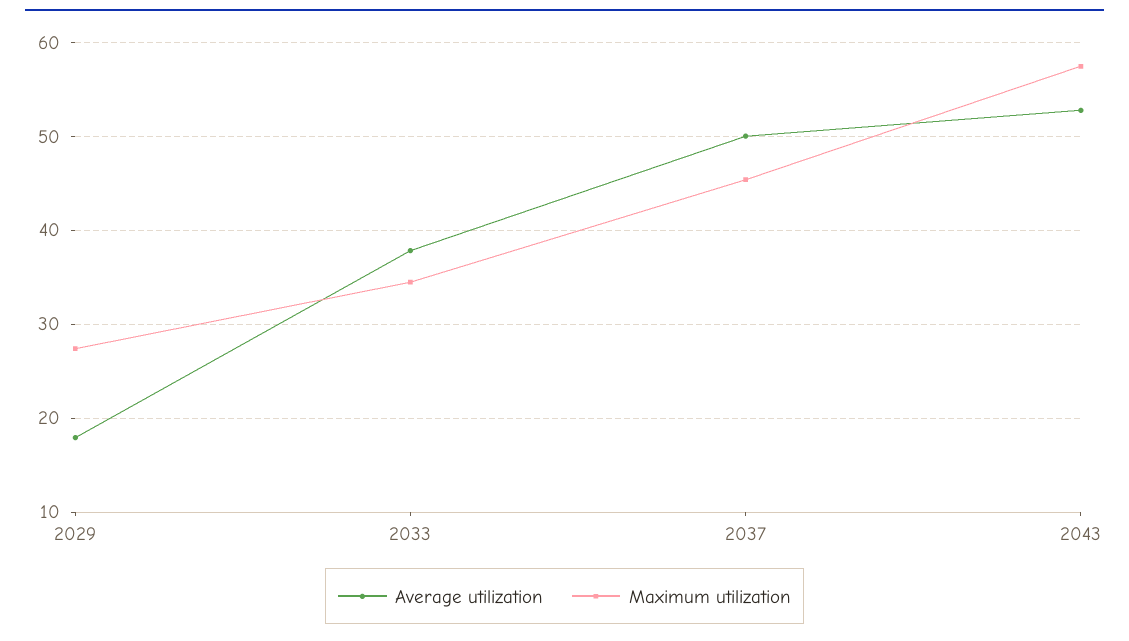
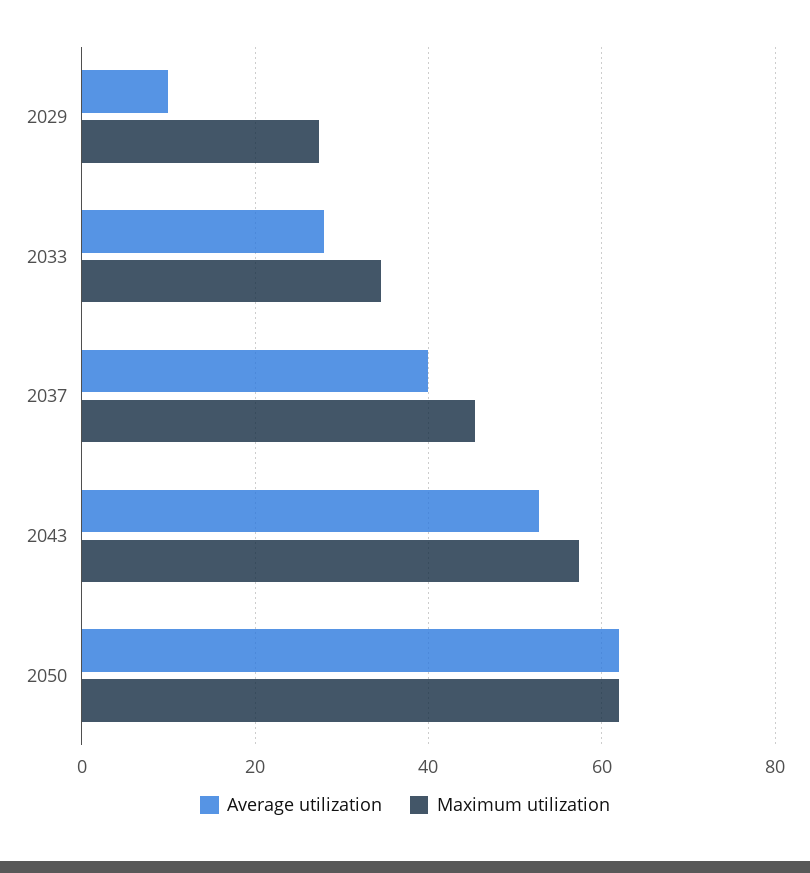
Average utilization, 2029: 18 -> 10
Average utilization, 2033: 38 -> 28
Average utilization, 2037: 50 -> 40
Average utilization, 2050: none -> 62
Maximum utilization, 2050: none -> 62

